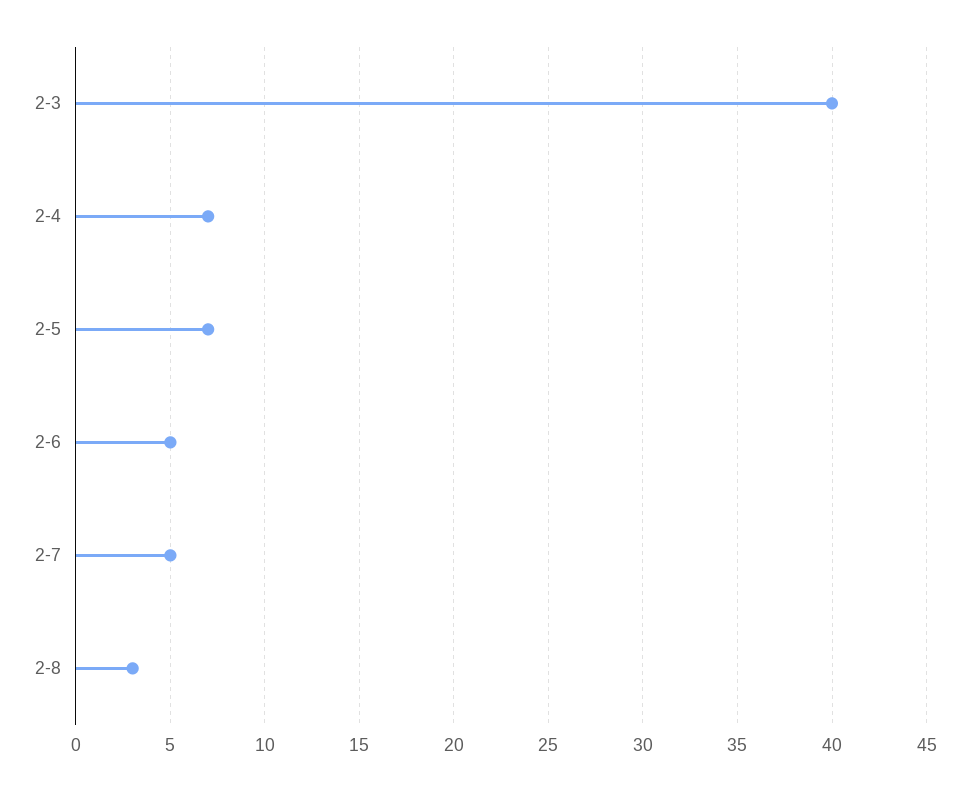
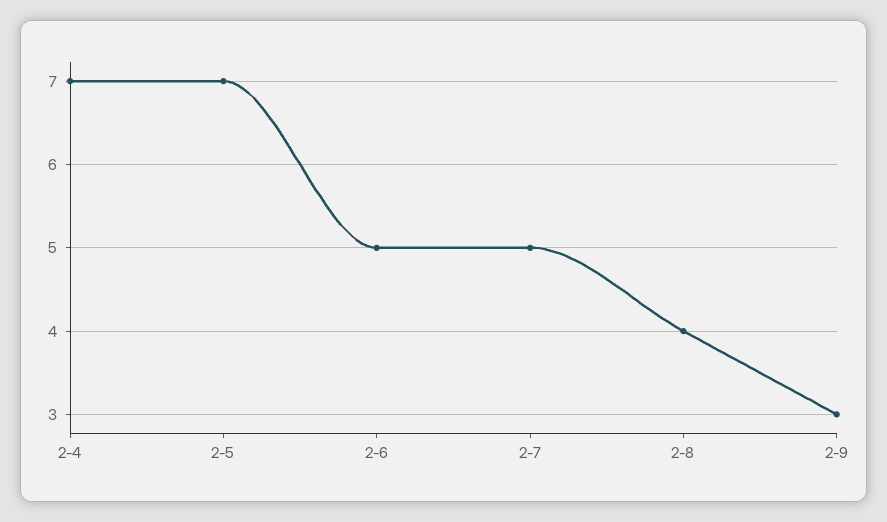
2-3: 40 -> none
2-8: 3 -> 4
2-9: none -> 3

